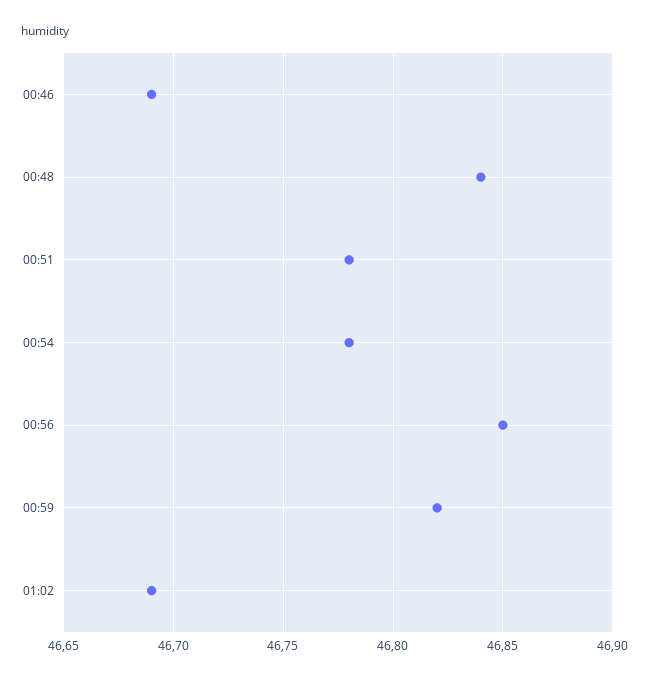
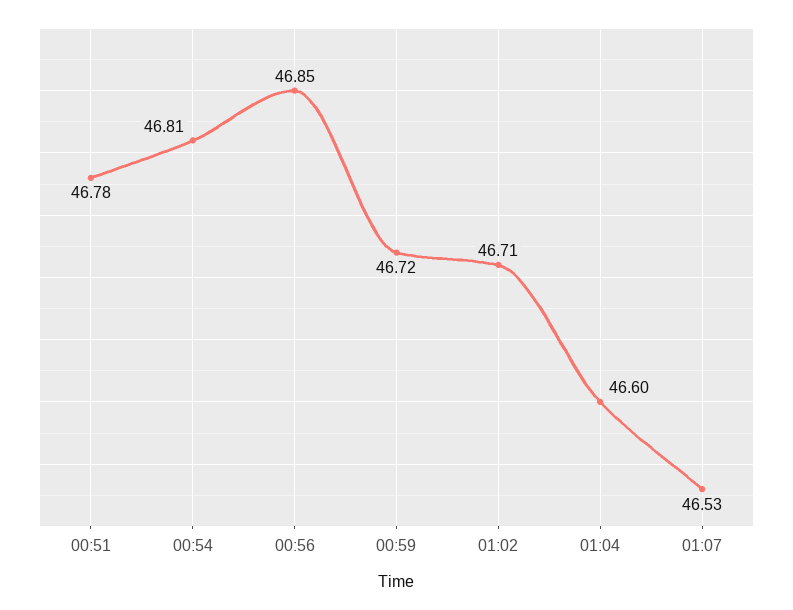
00:46: 46.69 -> none
00:48: 46.84 -> none
00:54: 46.78 -> 46.81
00:59: 46.82 -> 46.72
01:02: 46.69 -> 46.71
01:04: none -> 46.6
01:07: none -> 46.53

